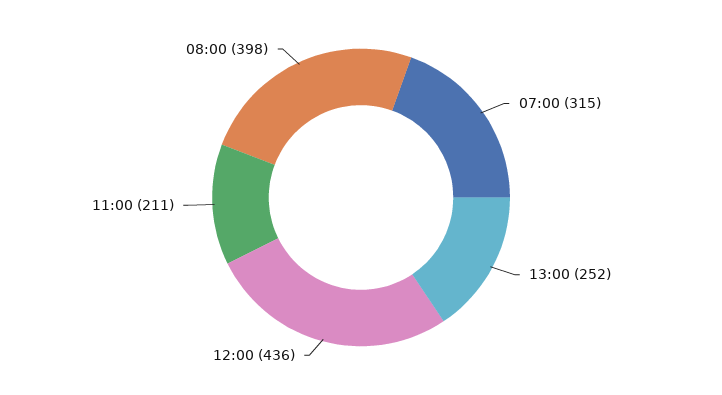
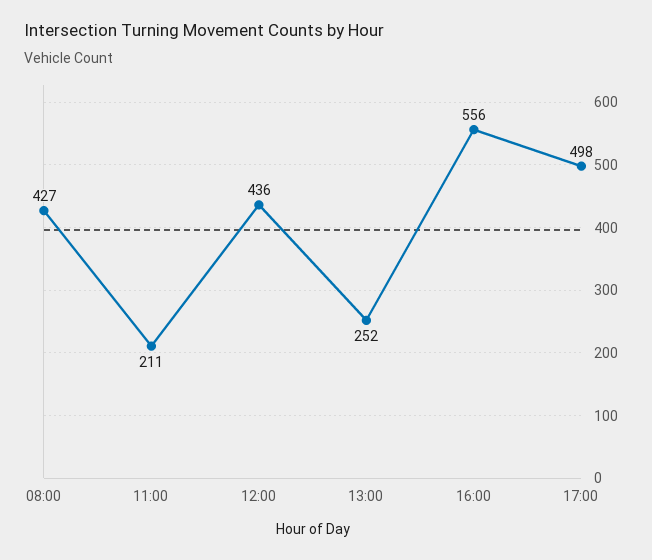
07:00: 315 -> none
08:00: 398 -> 427
16:00: none -> 556
17:00: none -> 498

